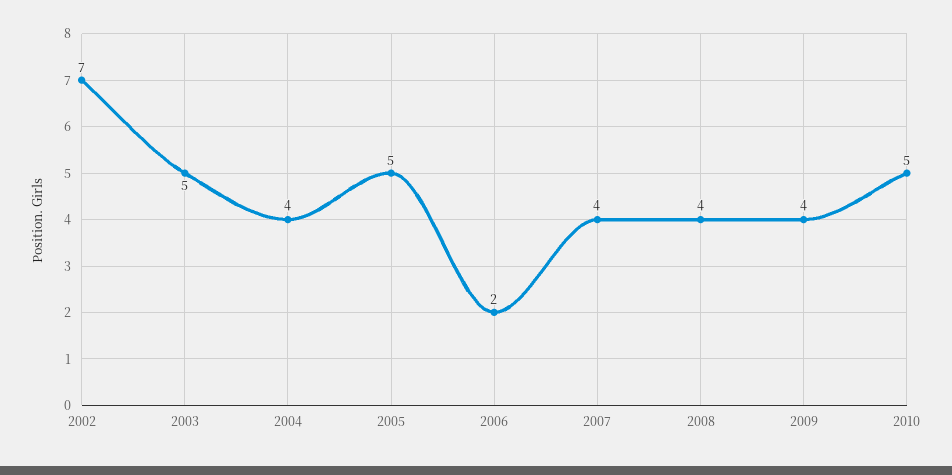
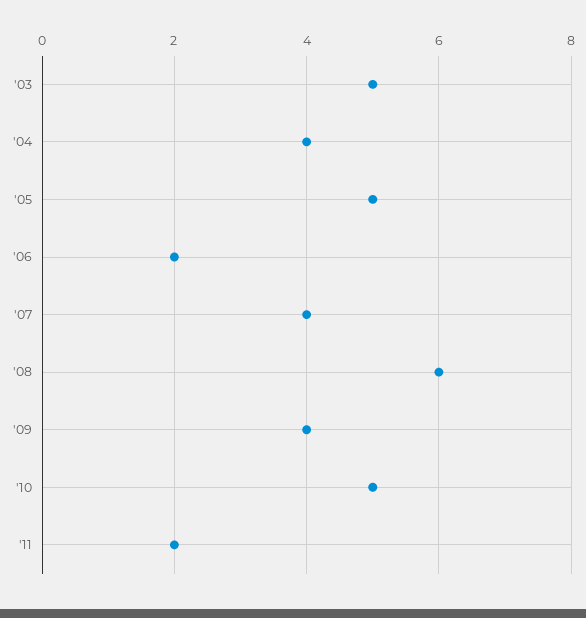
2002: 7 -> none
2008: 4 -> 6
'11: none -> 2

